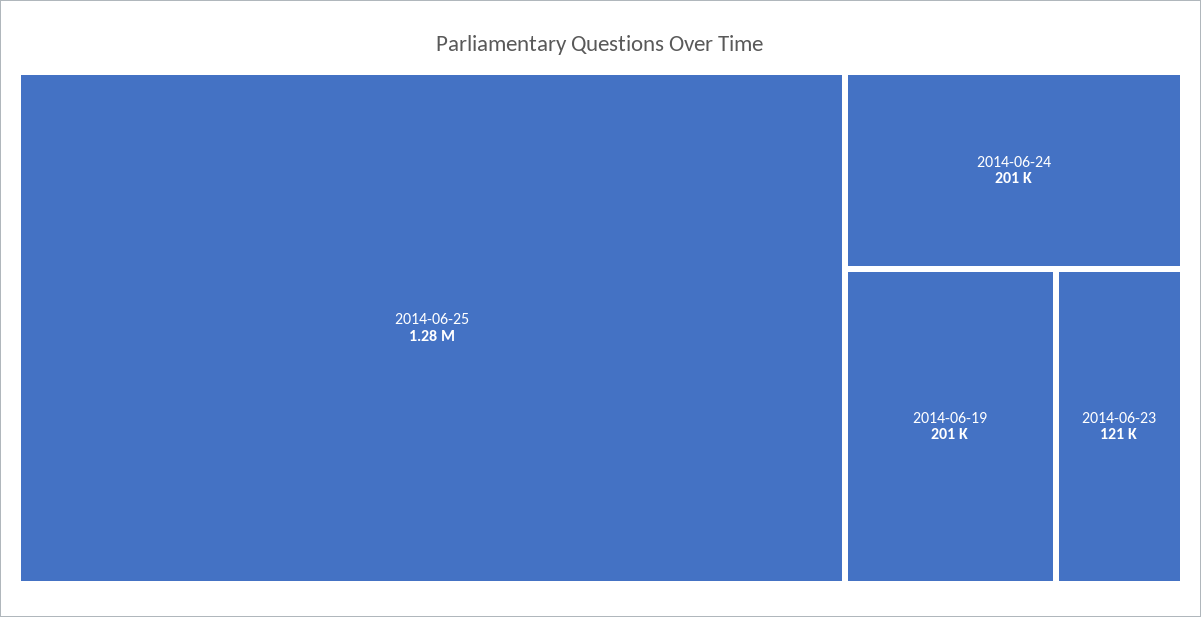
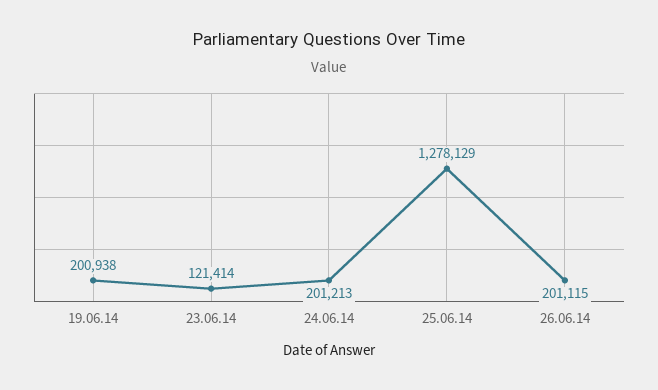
26.06.14: none -> 201115

